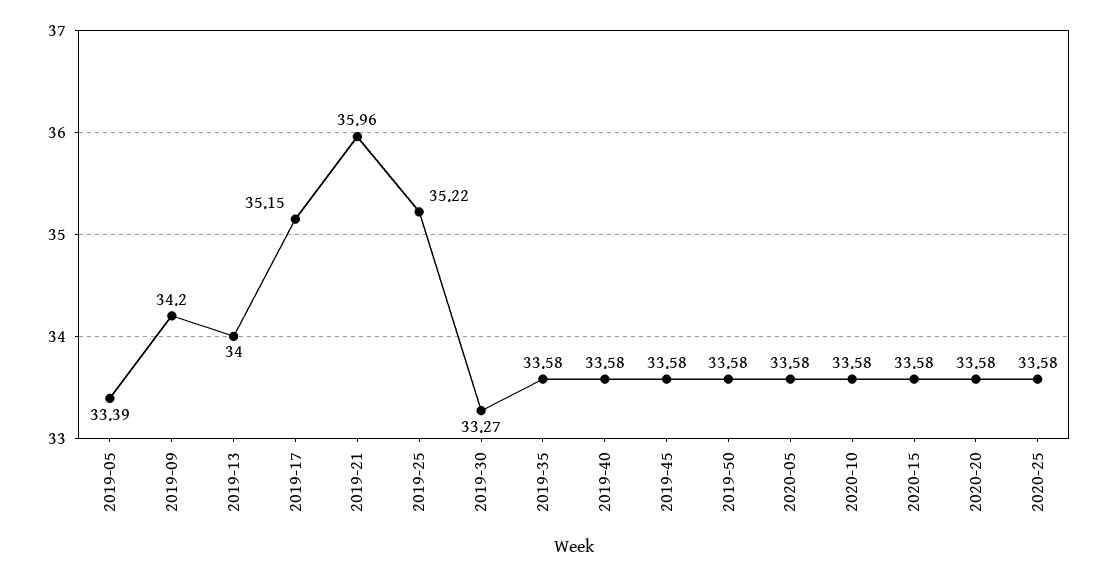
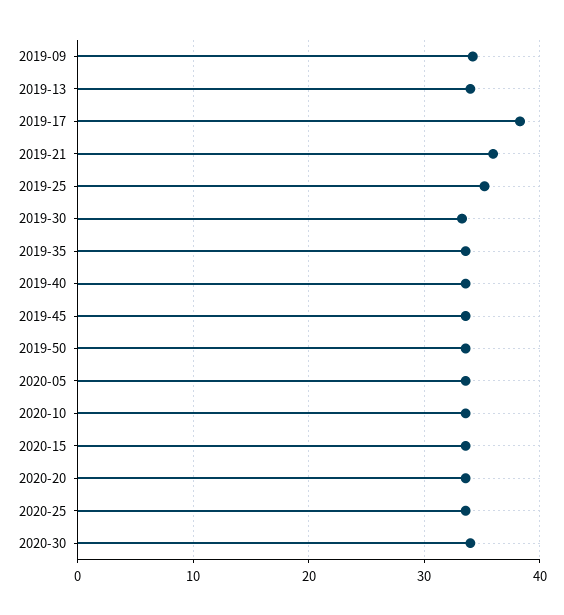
2019-05: 33.39 -> none
2019-17: 35.15 -> 38
2020-30: none -> 34

